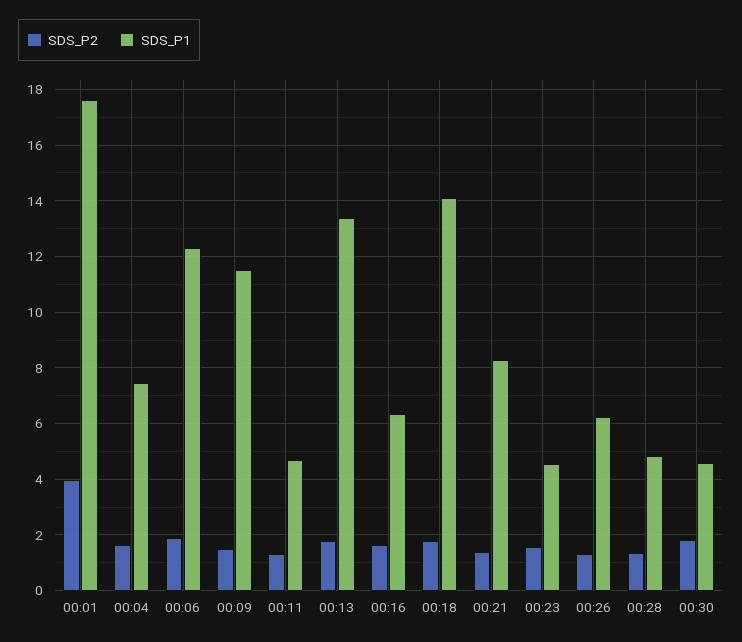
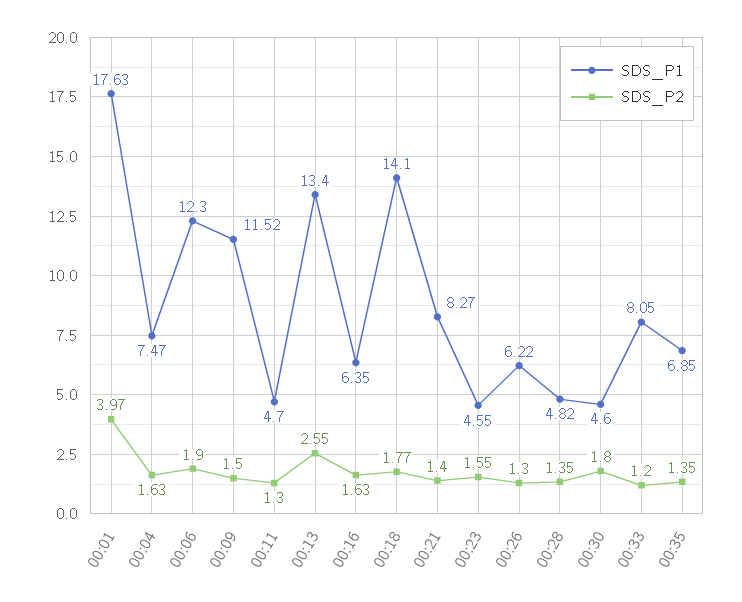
SDS_P2, 00:13: 1.75 -> 2.55
SDS_P1, 00:33: none -> 8.05
SDS_P2, 00:33: none -> 1.2
SDS_P1, 00:35: none -> 6.85
SDS_P2, 00:35: none -> 1.35

